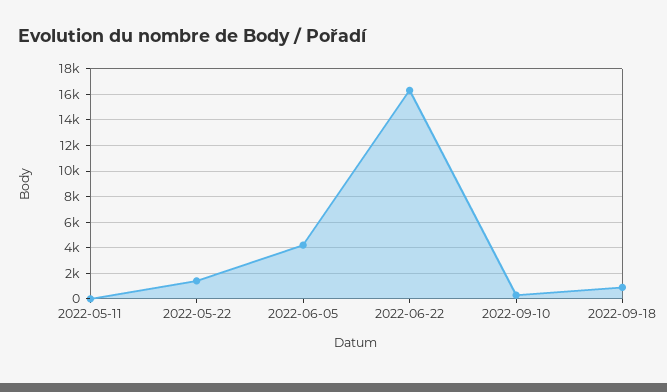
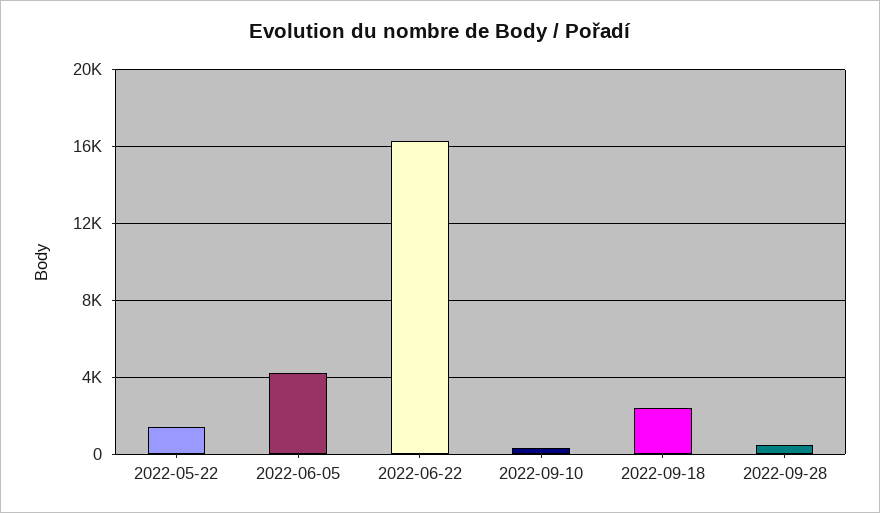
2022-05-11: 0 -> none
2022-09-18: 1000 -> 2500
2022-09-28: none -> 500

